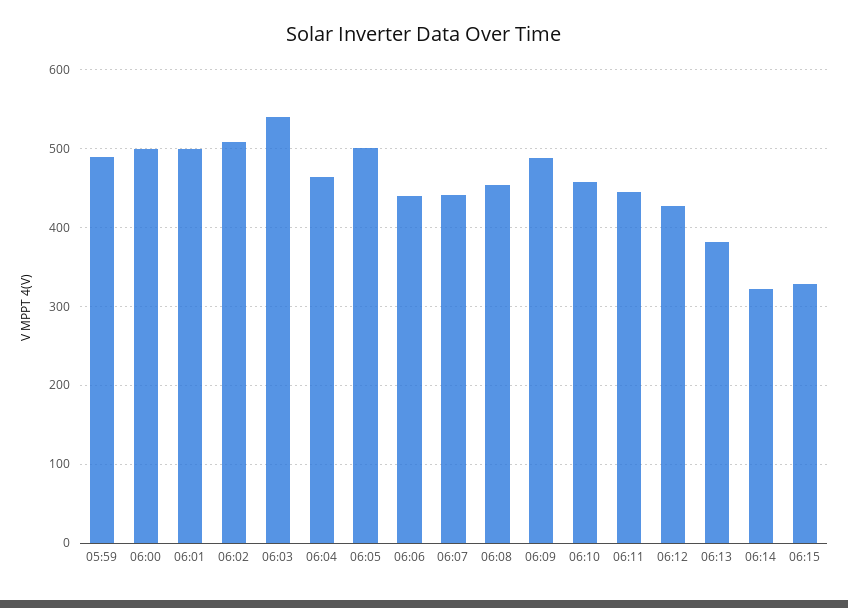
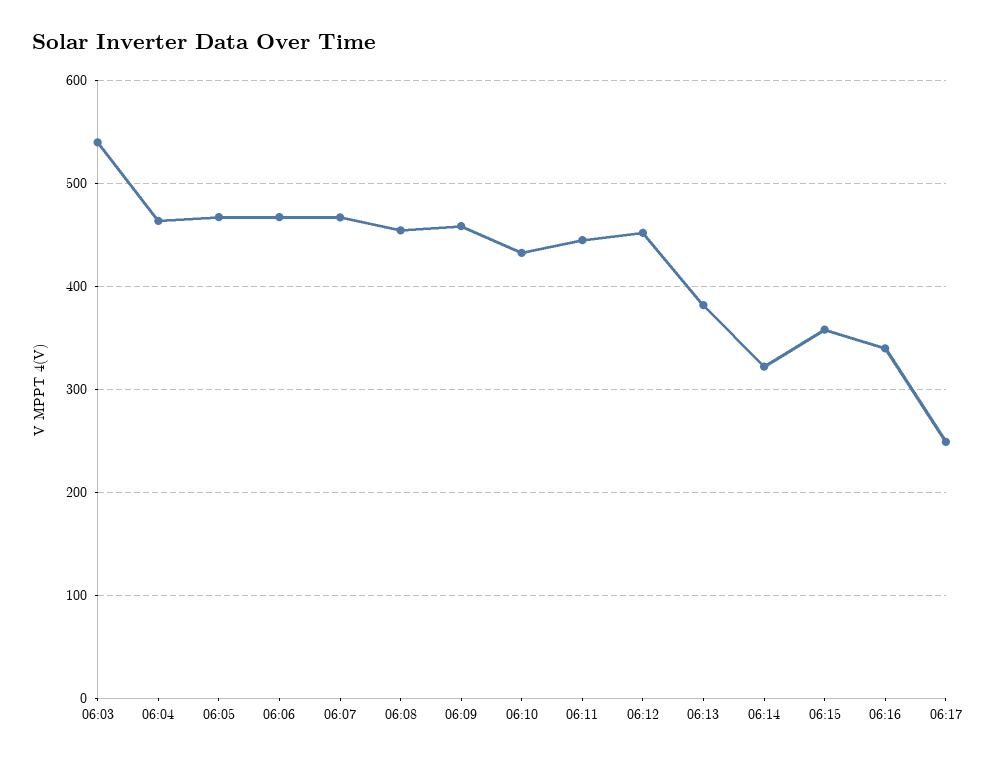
05:59: 490 -> none
06:00: 500 -> none
06:01: 500 -> none
06:02: 510 -> none
06:05: 500 -> 470
06:06: 440 -> 470
06:07: 440 -> 470
06:09: 490 -> 460
06:10: 460 -> 430
06:12: 430 -> 450
06:15: 330 -> 360
06:16: none -> 340
06:17: none -> 250

